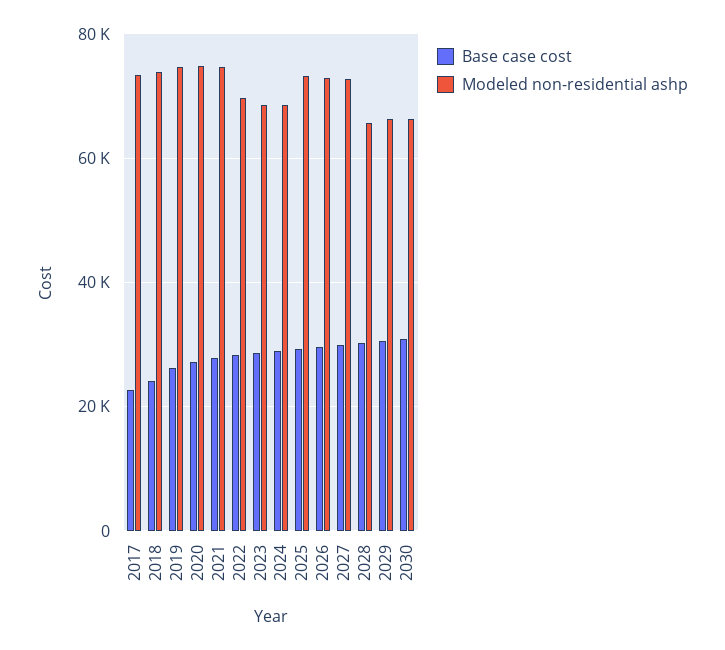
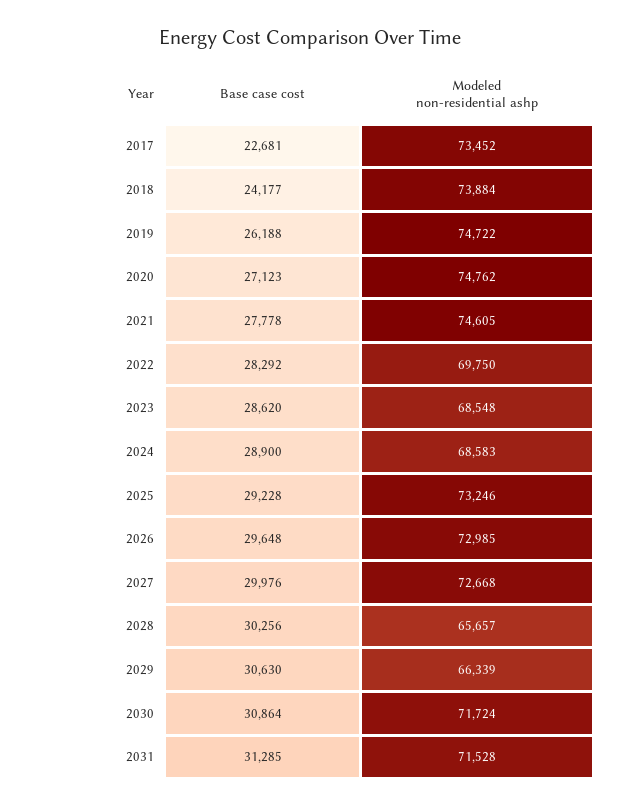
Modeled non-residential ashp, 2030: 66000 -> 71724
Base case cost, 2031: none -> 31285
Modeled non-residential ashp, 2031: none -> 71528

